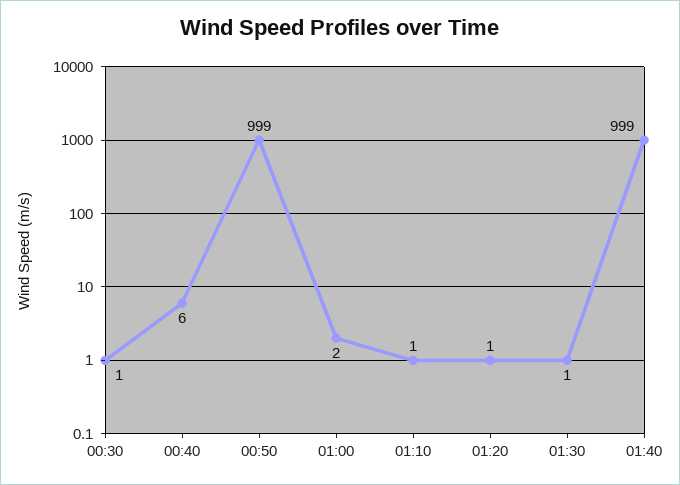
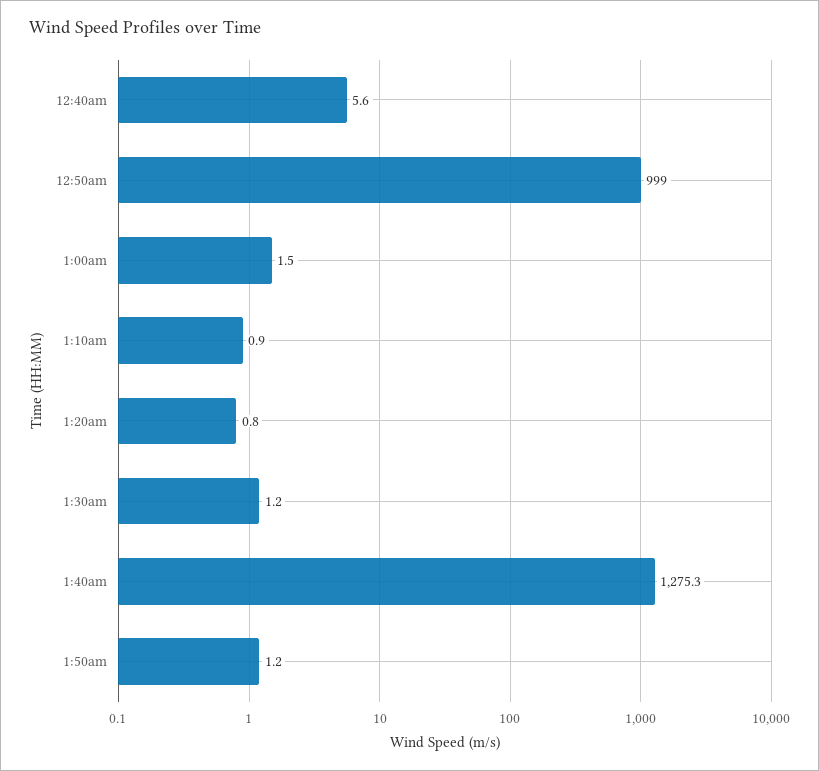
00:30: 1 -> none
01:40: 999 -> 1275.3
1:50am: none -> 1.2

